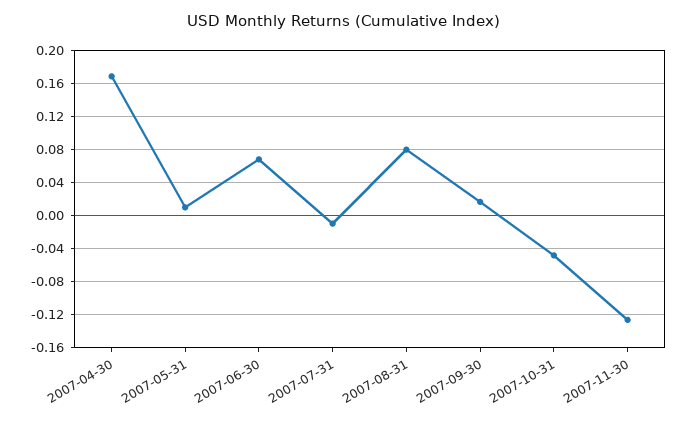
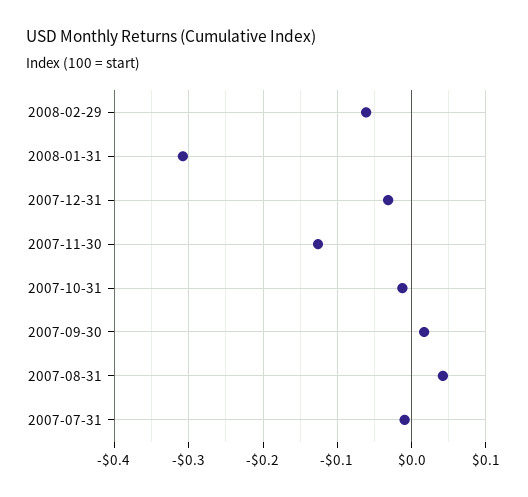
2007-04-30: 0.17 -> none
2007-05-31: 0.01 -> none
2007-06-30: 0.07 -> none
2007-08-31: 0.08 -> 0.04
2007-10-31: -0.05 -> -0.01
2008-02-29: none -> -0.06
2008-01-31: none -> -0.31
2007-12-31: none -> -0.03

